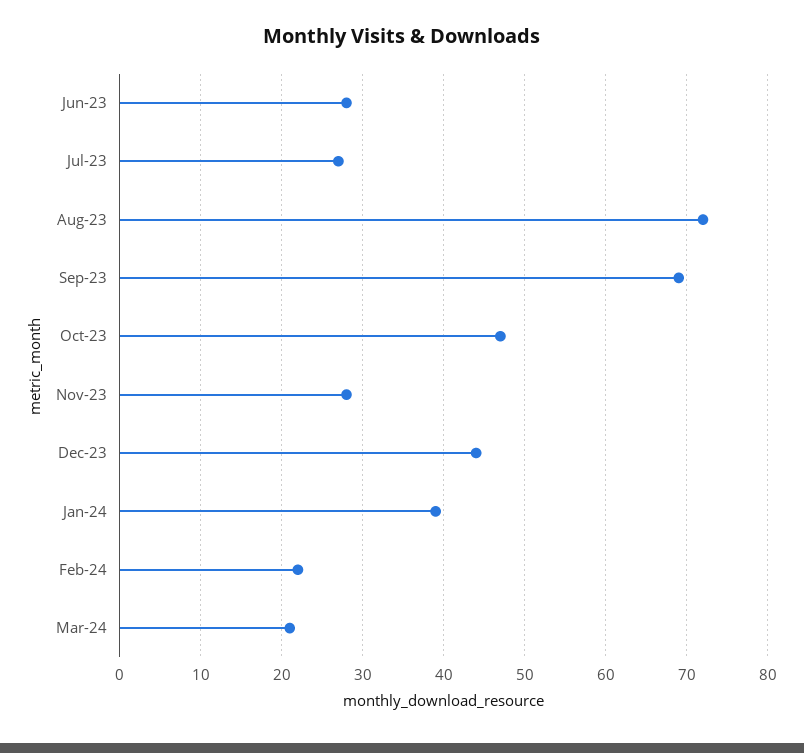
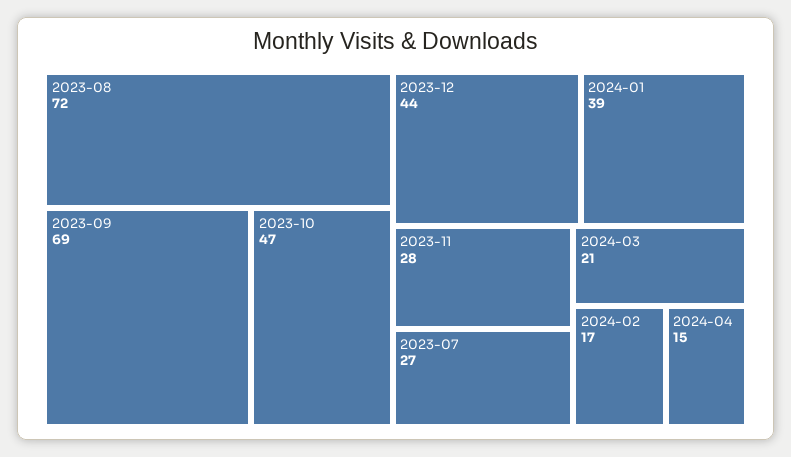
Jun-23: 28 -> none
Feb-24: 22 -> 17
2024-04: none -> 15

